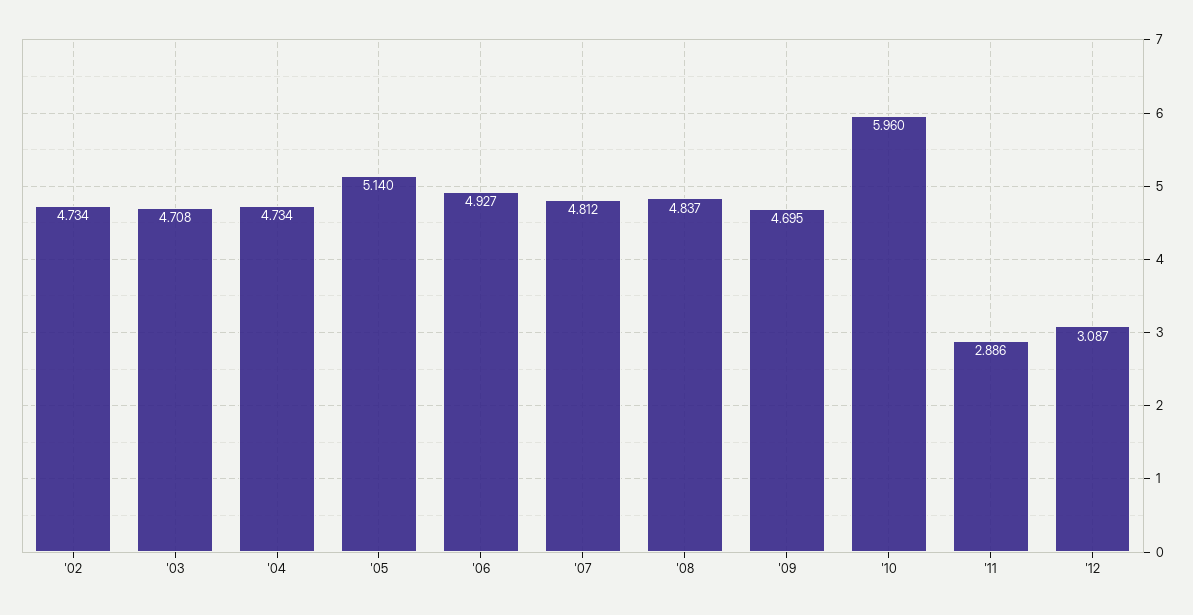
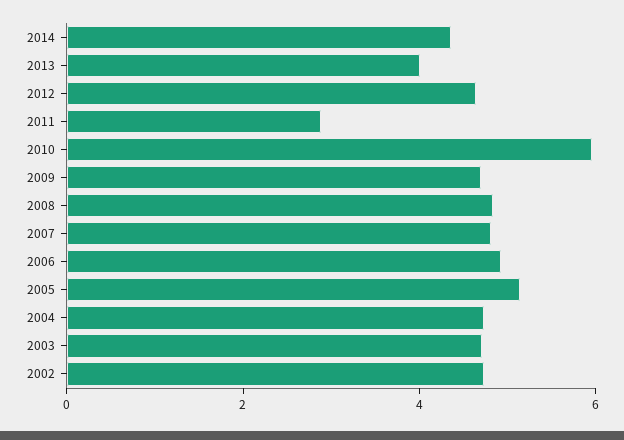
'12: 3.087 -> 4.5
2014: none -> 4.5
2013: none -> 4

